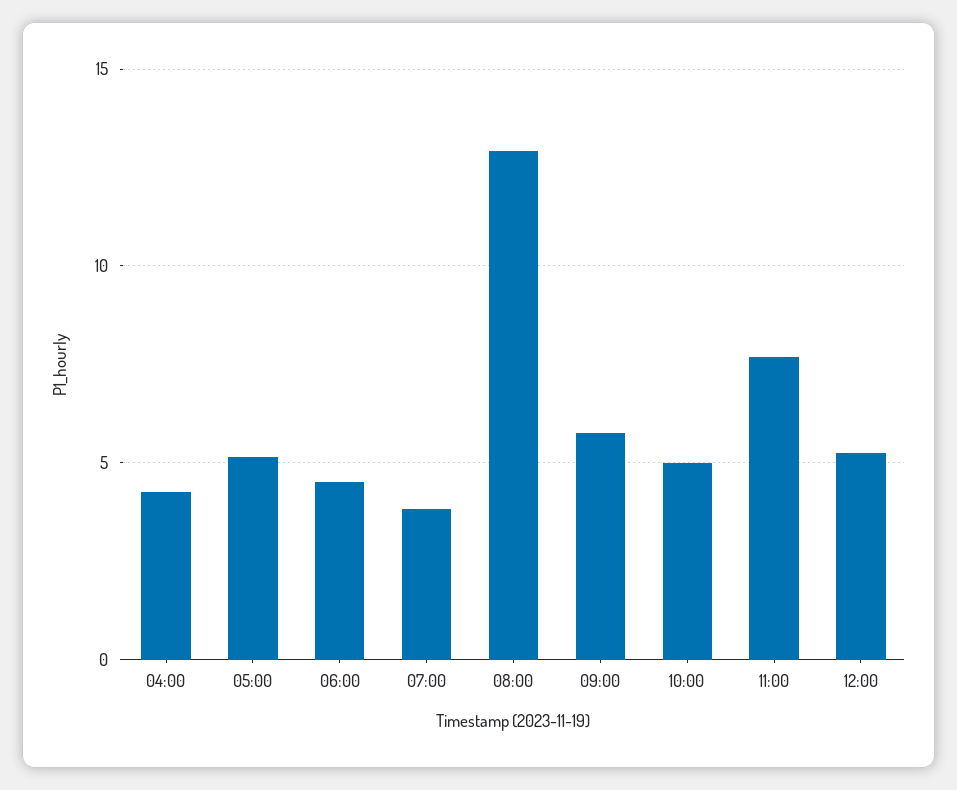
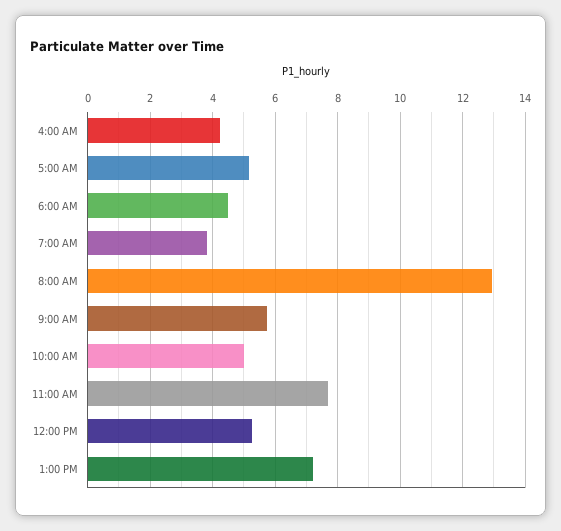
1:00 PM: none -> 7.2

